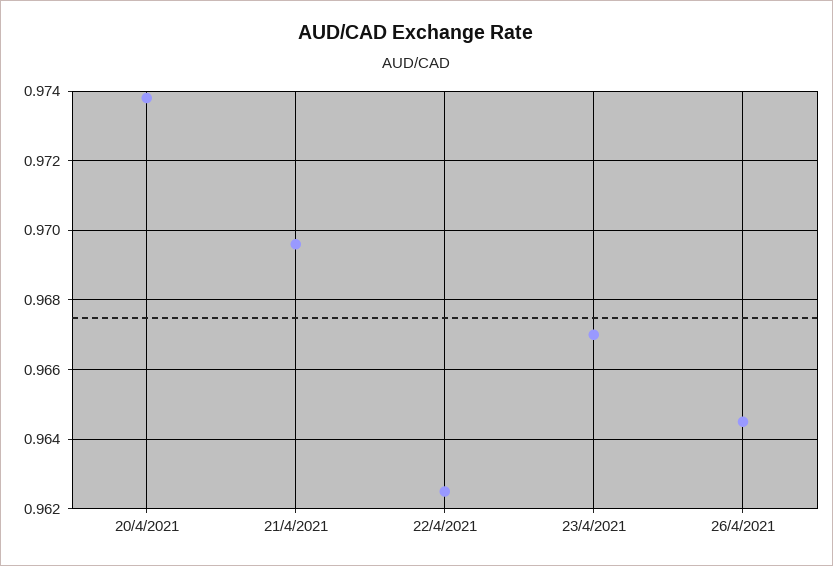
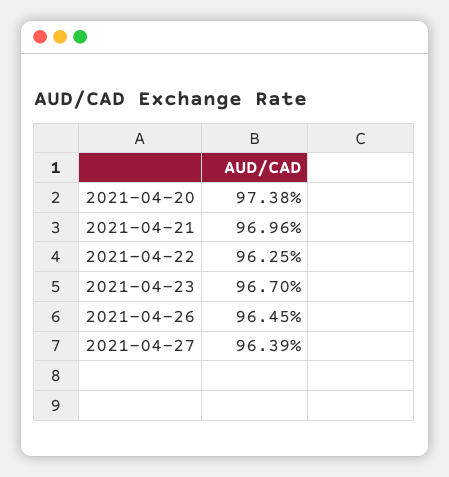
2021-04-27: none -> 0.9639

